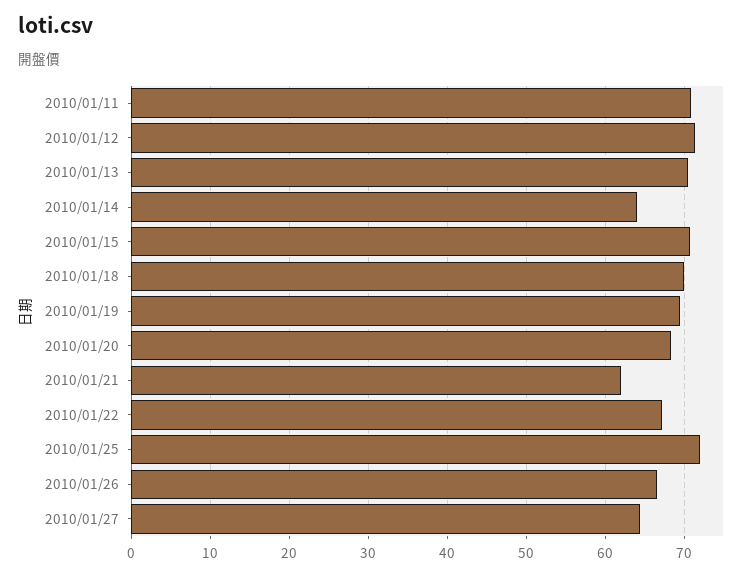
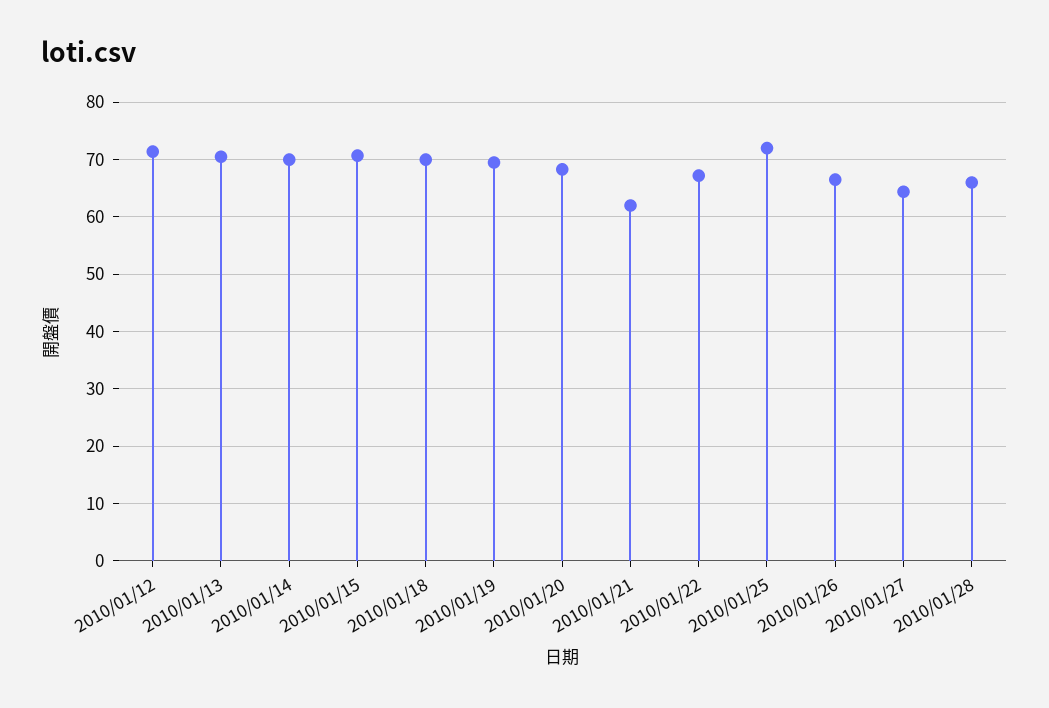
2010/01/11: 71 -> none
2010/01/14: 64 -> 70
2010/01/28: none -> 66

